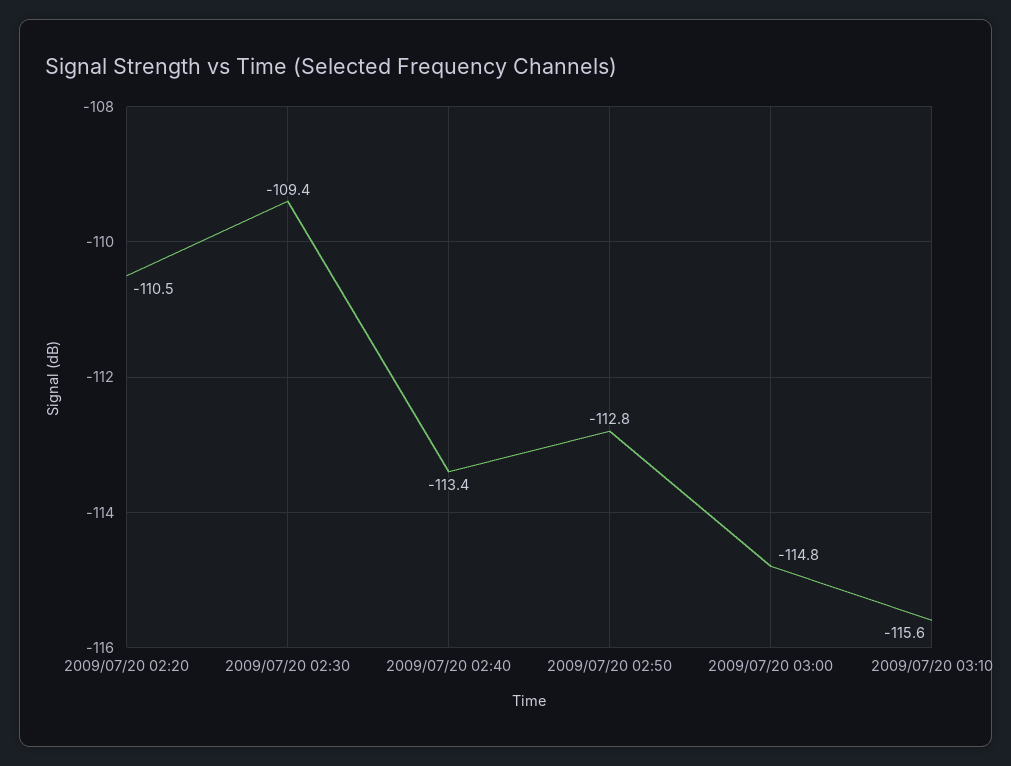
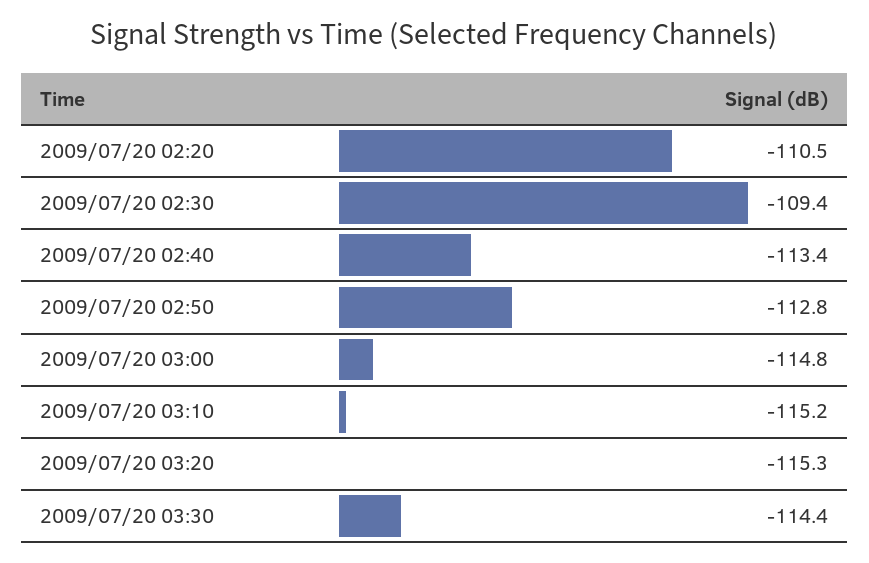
2009/07/20 03:10: -115.6 -> -115.2
2009/07/20 03:20: none -> -115.3
2009/07/20 03:30: none -> -114.4

